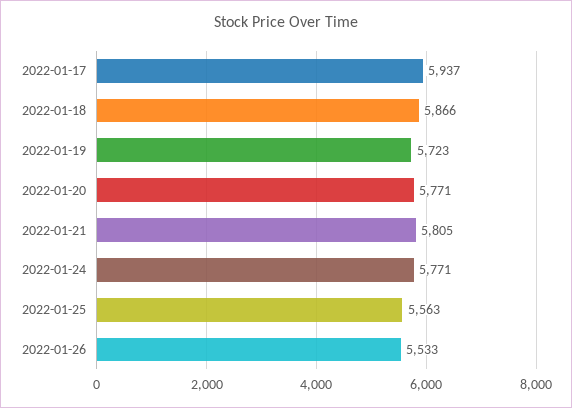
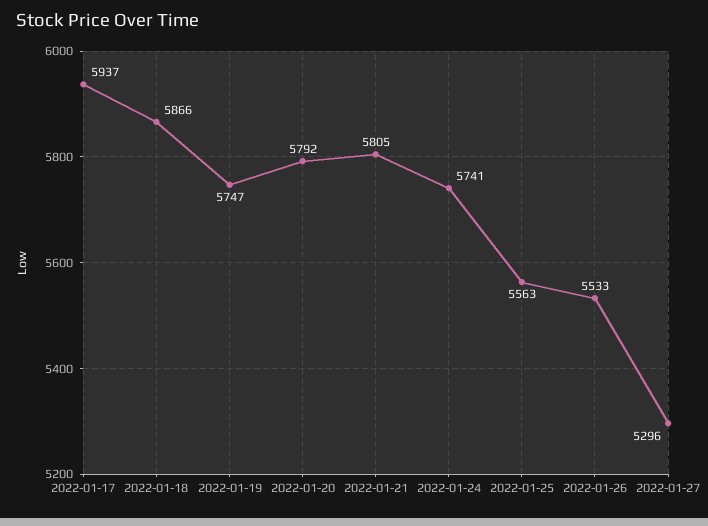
2022-01-19: 5723 -> 5747
2022-01-20: 5771 -> 5792
2022-01-24: 5771 -> 5741
2022-01-27: none -> 5296

